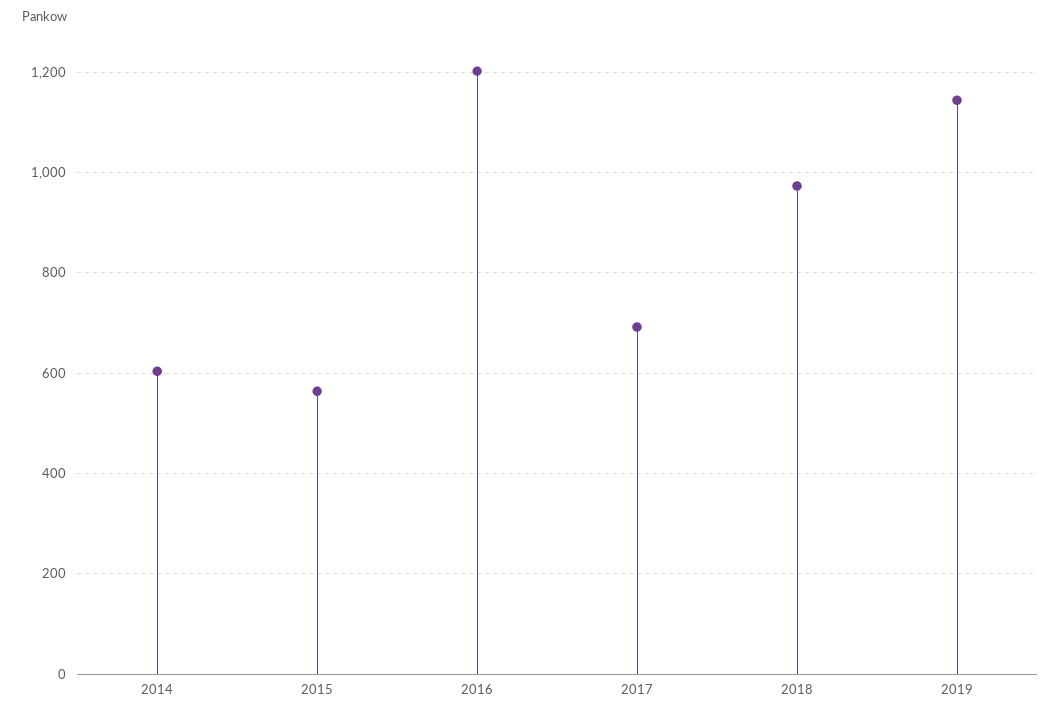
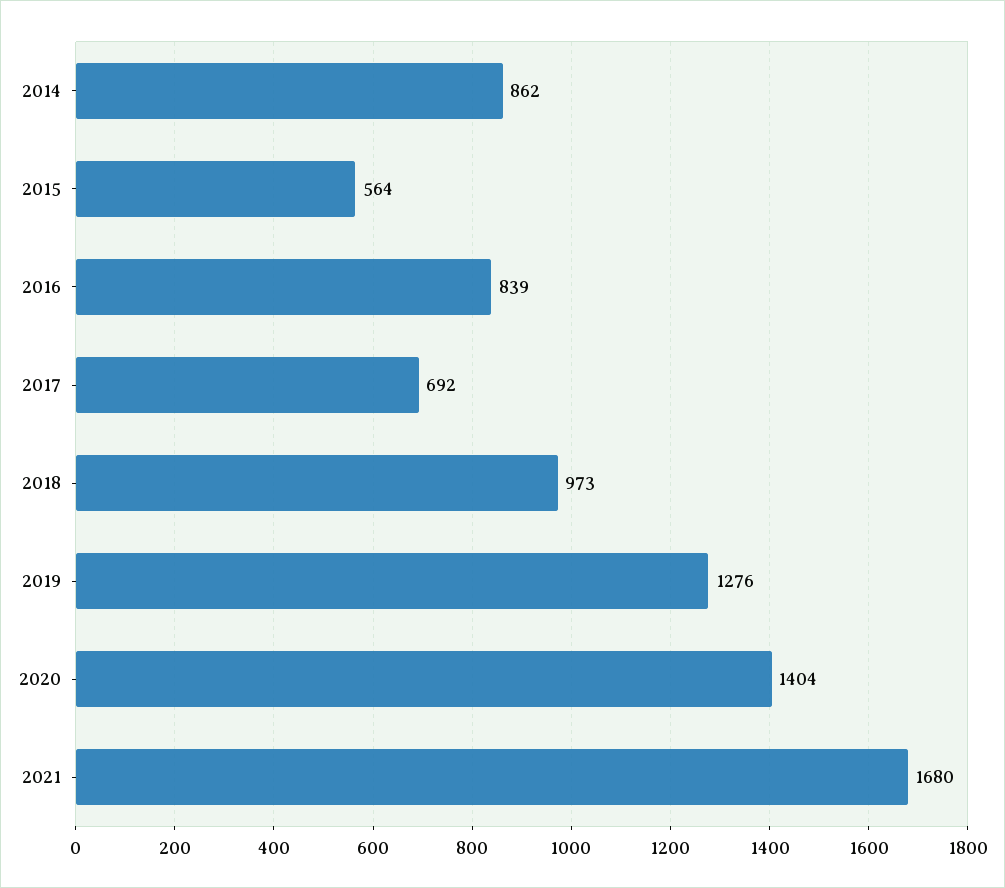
2014: 600 -> 862
2016: 1200 -> 839
2019: 1140 -> 1276
2020: none -> 1404
2021: none -> 1680

